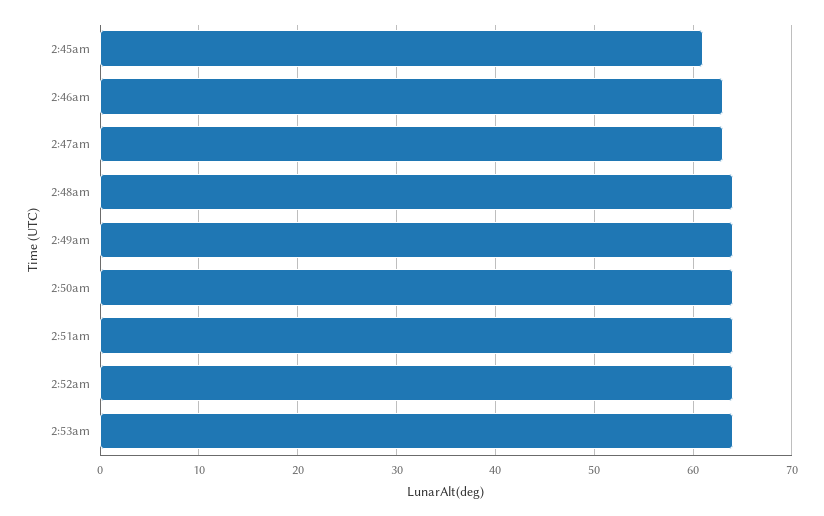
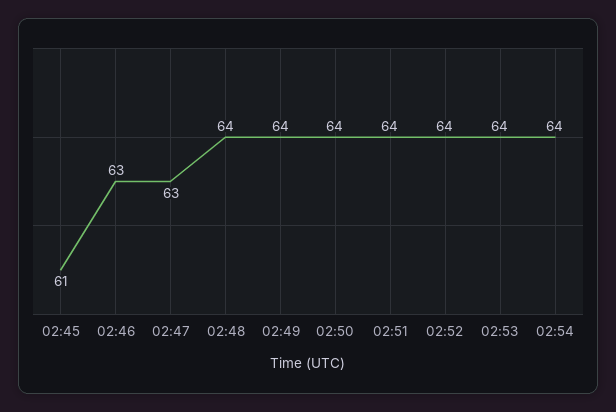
02:54: none -> 64

